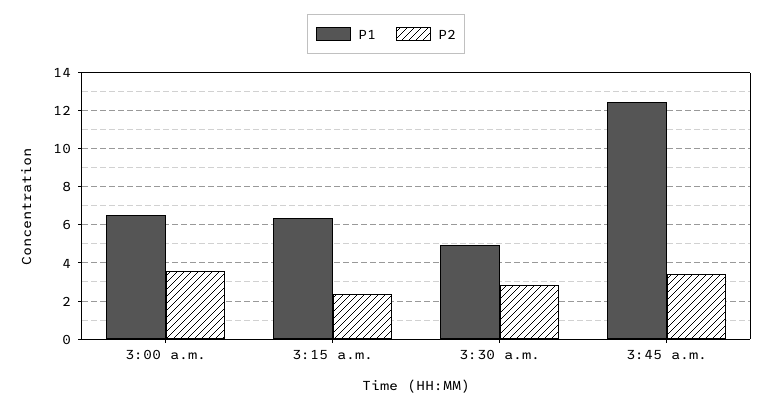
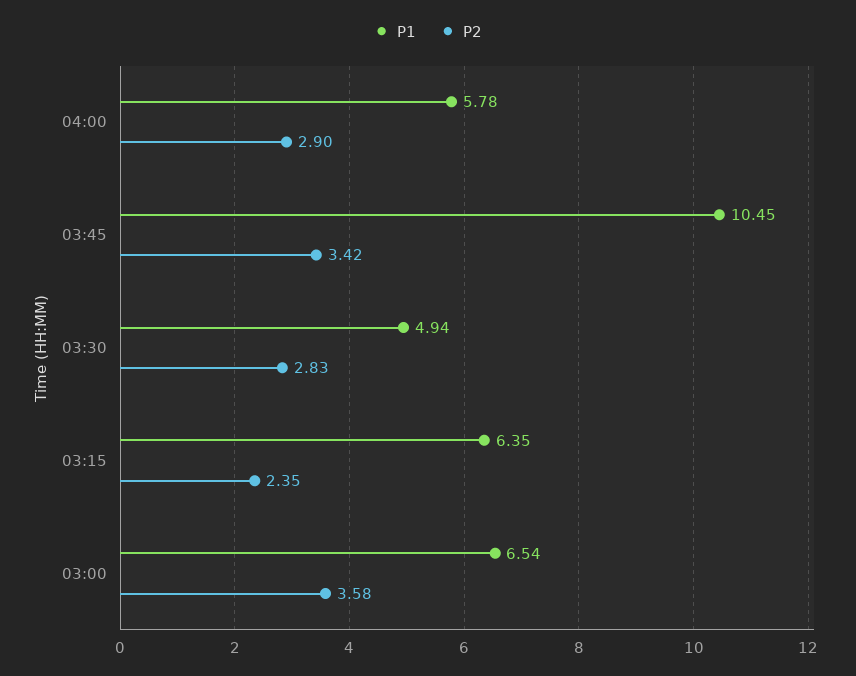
P1, 3:45 a.m.: 12.5 -> 10.45
P1, 04:00: none -> 5.78
P2, 04:00: none -> 2.9

